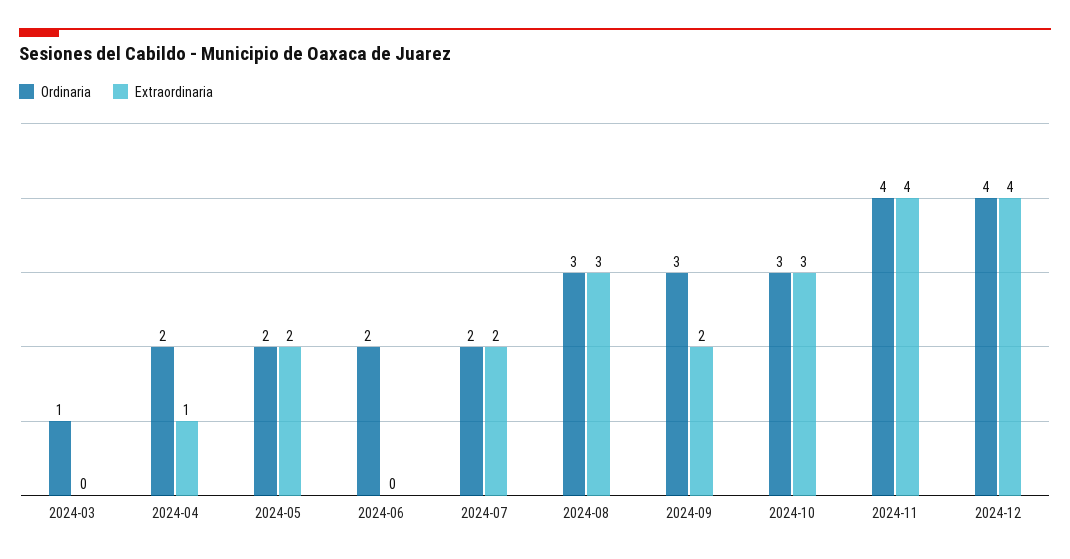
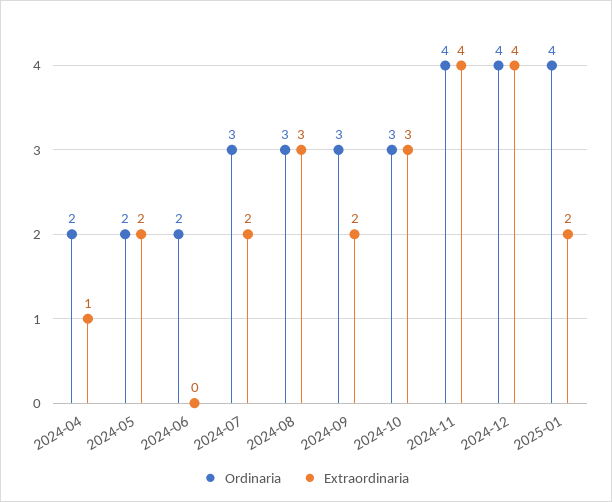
Ordinaria, 2024-03: 1 -> none
Extraordinaria, 2024-03: 0 -> none
Ordinaria, 2024-07: 2 -> 3
Ordinaria, 2025-01: none -> 4
Extraordinaria, 2025-01: none -> 2

